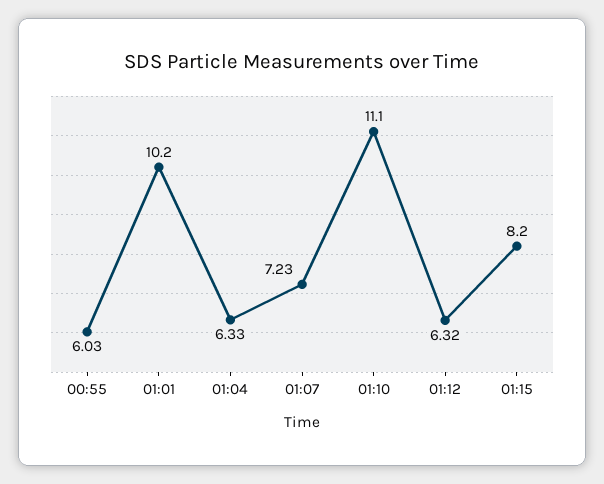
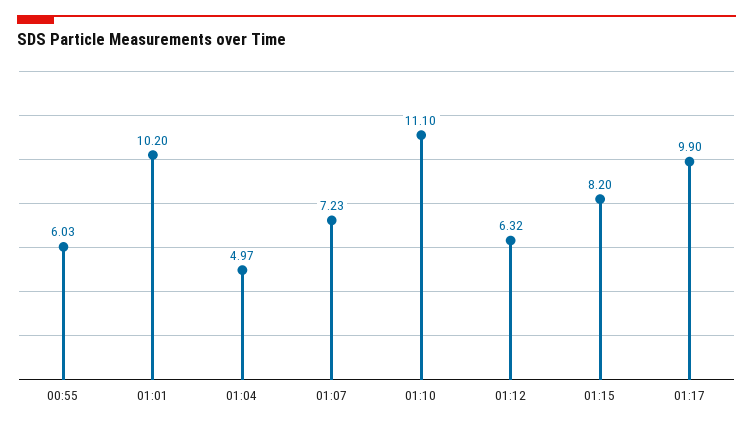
01:04: 6.33 -> 4.97
01:17: none -> 9.9

